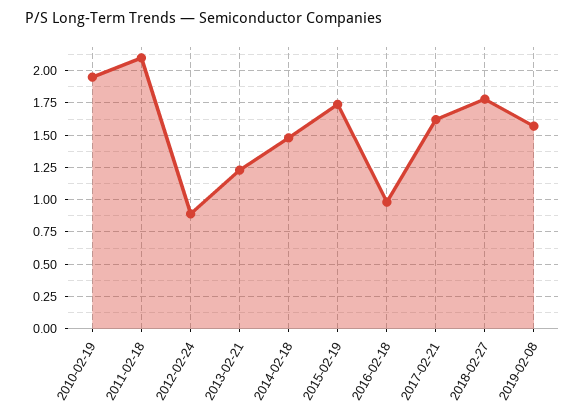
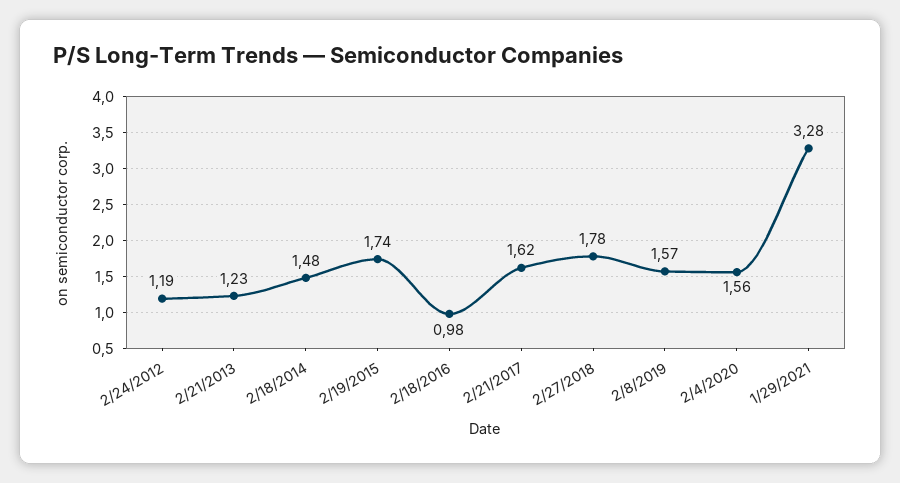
2010-02-19: 1.95 -> none
2011-02-18: 2.1 -> none
2012-02-24: 0.9 -> 1.19
2/4/2020: none -> 1.56
1/29/2021: none -> 3.28

